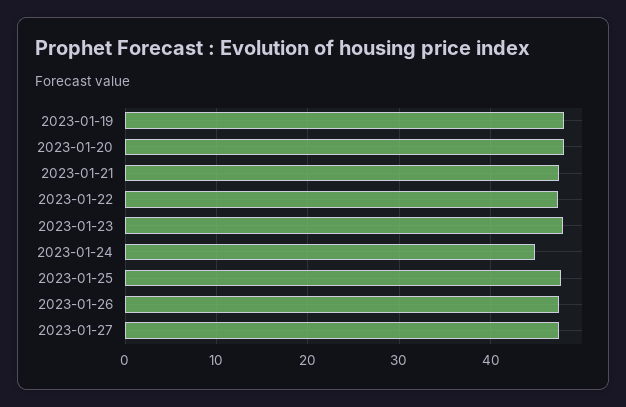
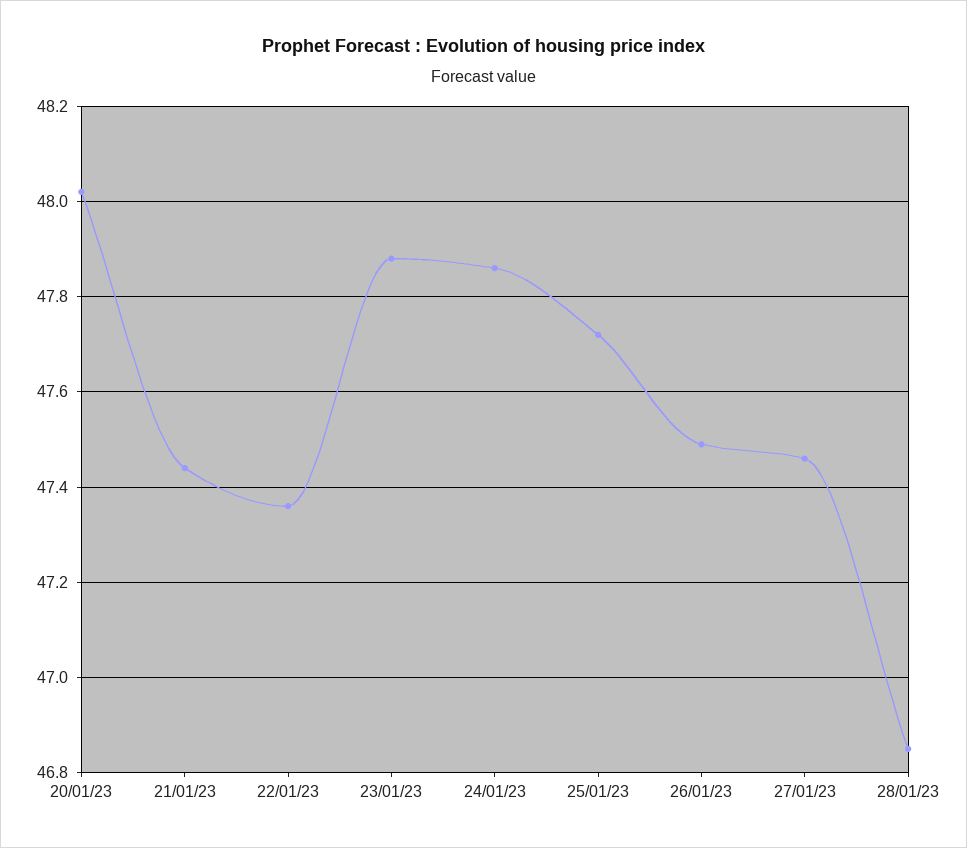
2023-01-19: 48 -> none
2023-01-24: 45 -> 47.85
28/01/23: none -> 46.85

